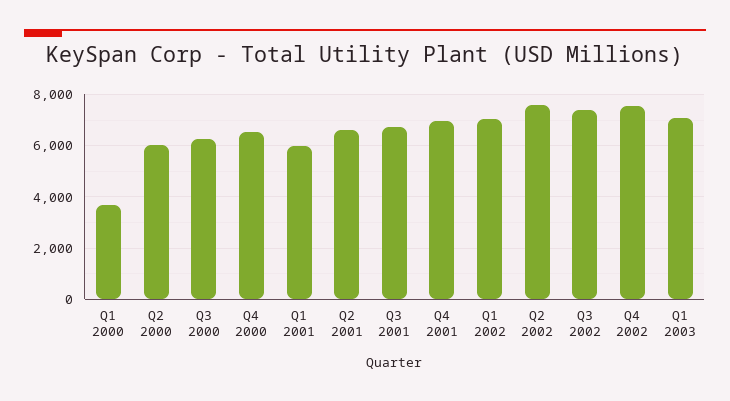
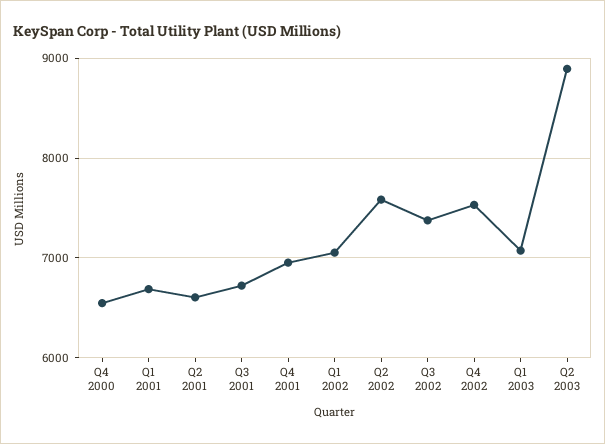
Q1 2000: 3750 -> none
Q2 2000: 6000 -> none
Q3 2000: 6250 -> none
Q1 2001: 6000 -> 6700
Q2 2003: none -> 8900

